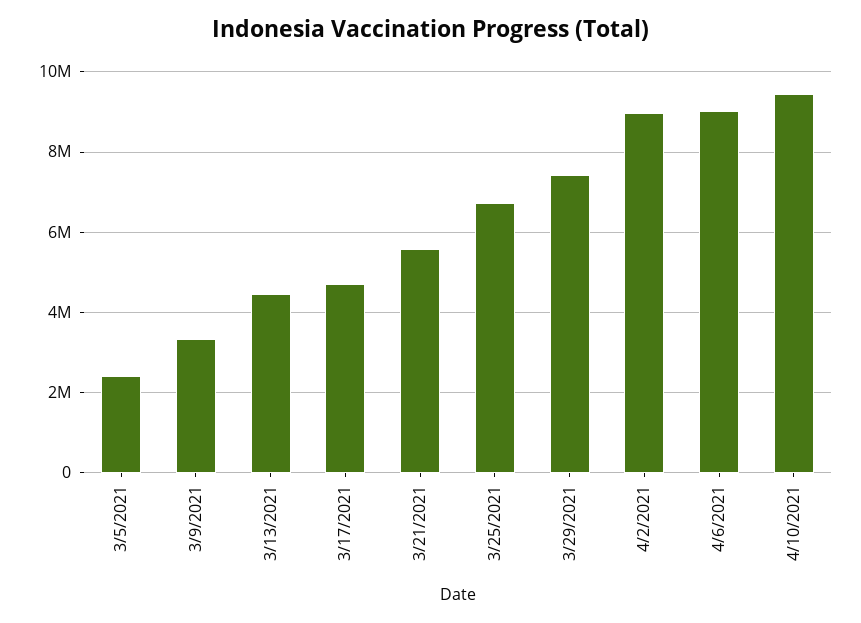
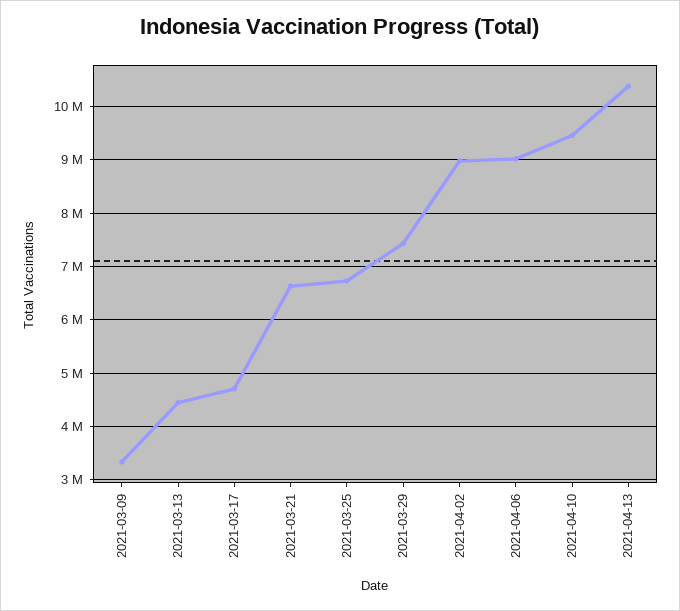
3/5/2021: 2400000 -> none
3/21/2021: 5600000 -> 6600000
2021-04-13: none -> 10400000

